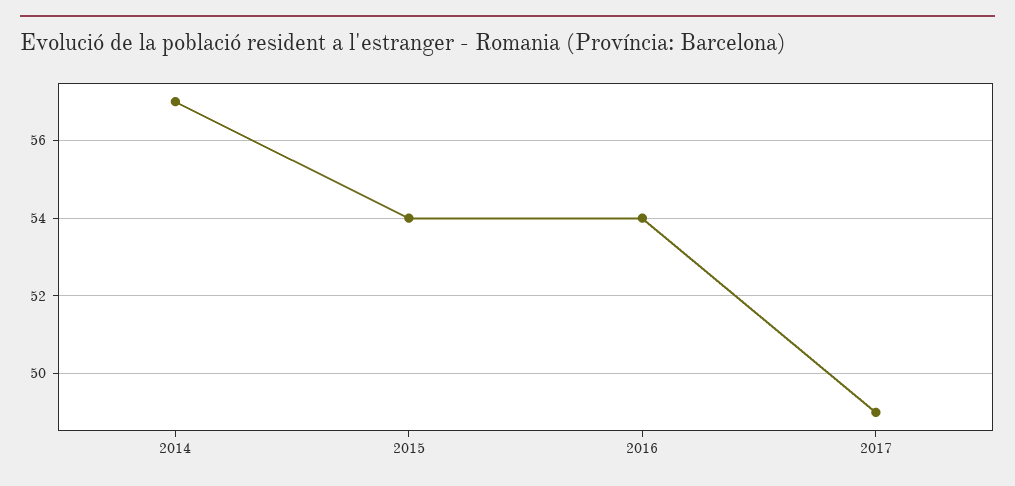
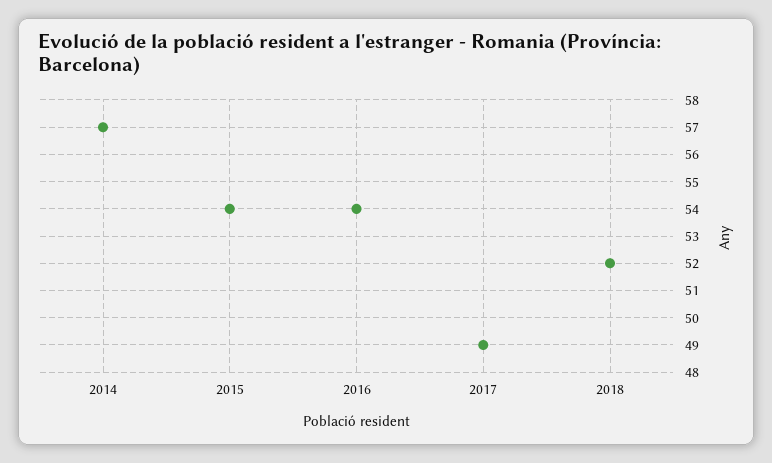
2018: none -> 52

